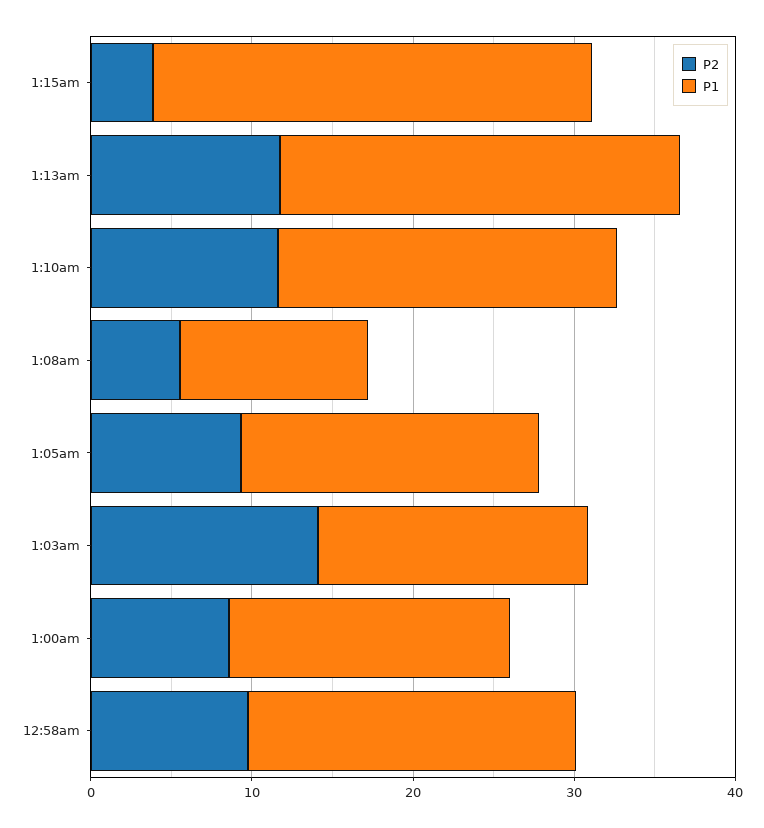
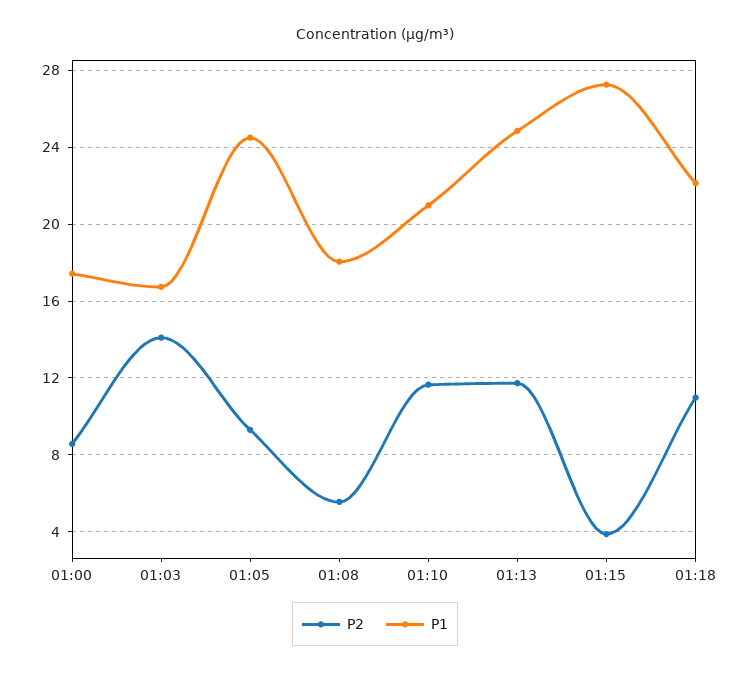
P1, 1:08am: 12 -> 18
P1, 1:05am: 18 -> 24.5
P2, 12:58am: 10 -> none
P1, 12:58am: 20 -> none
P2, 01:18: none -> 11
P1, 01:18: none -> 22

